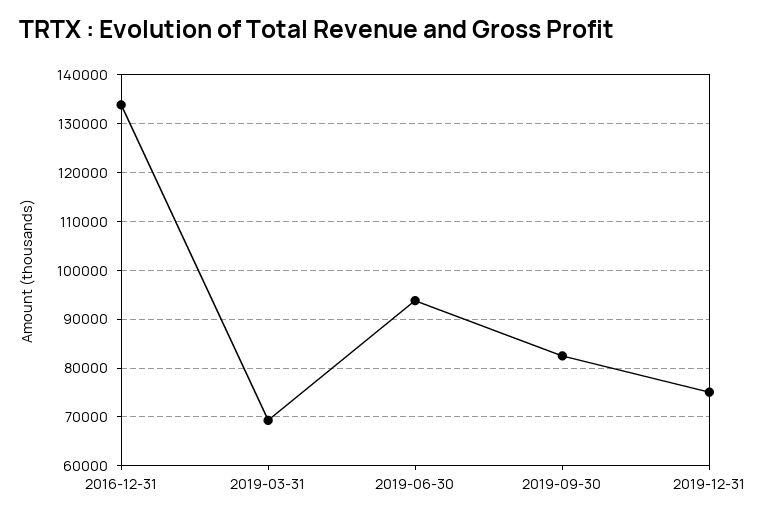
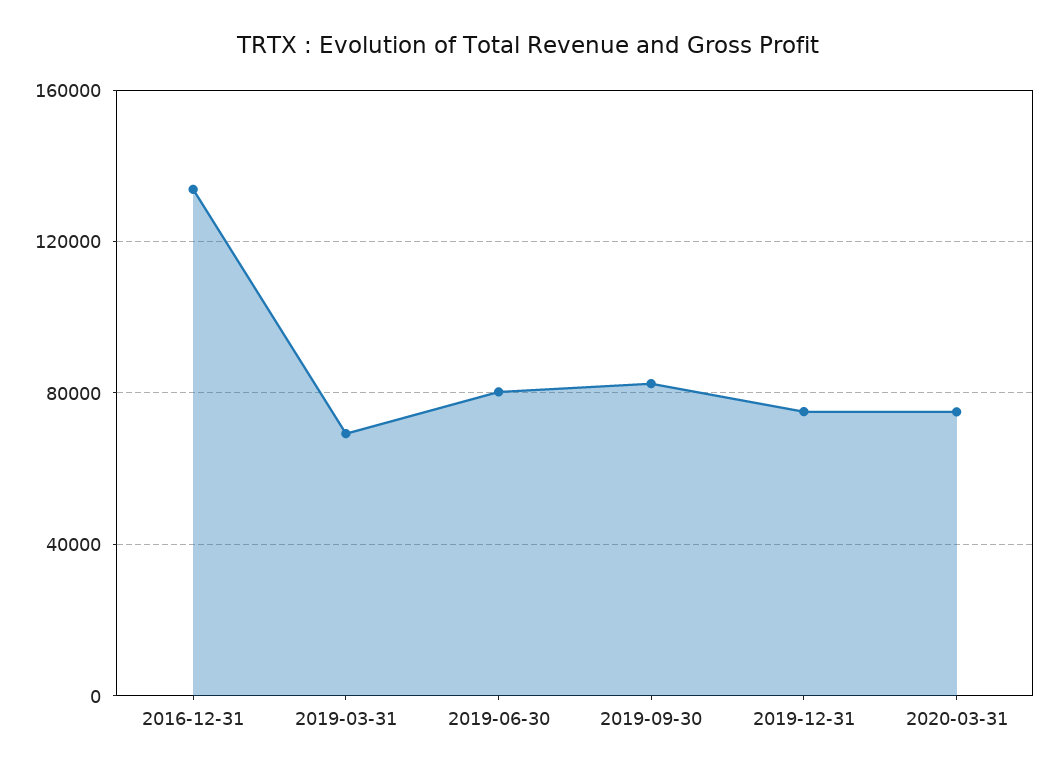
2019-06-30: 94000 -> 80000
2020-03-31: none -> 75000

